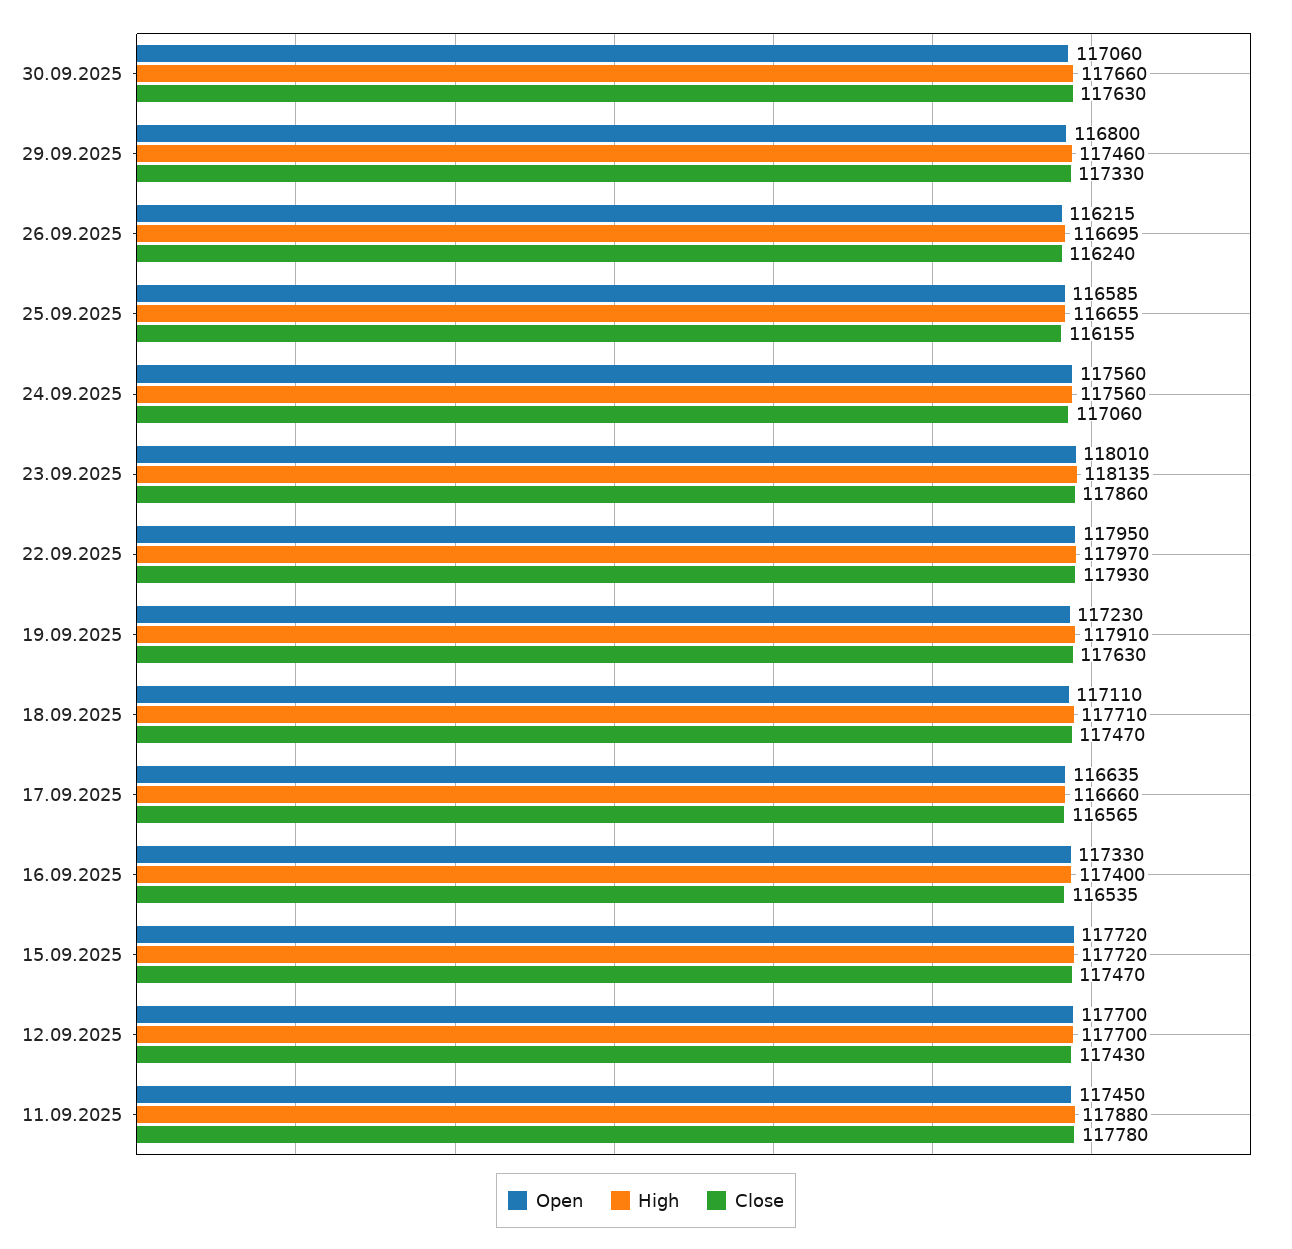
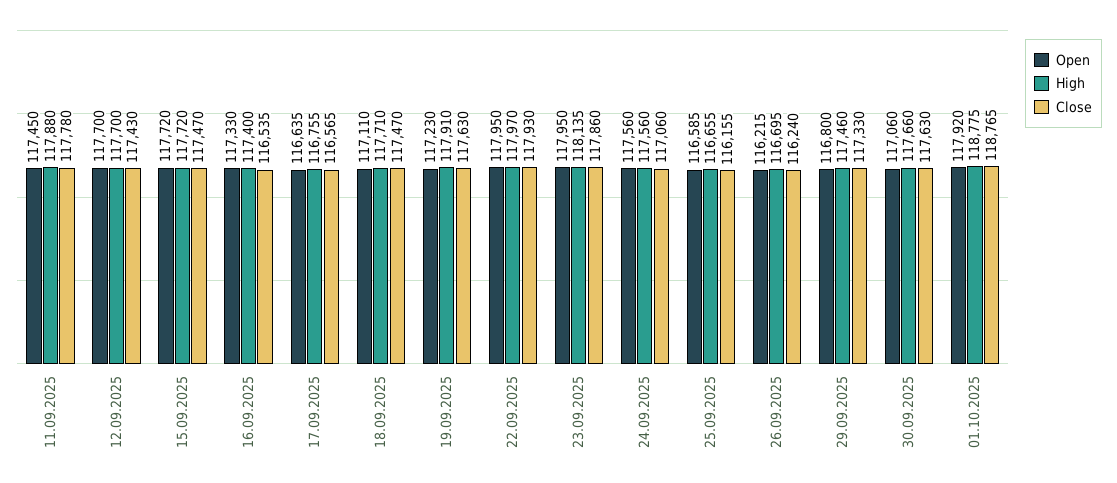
Open, 23.09.2025: 118010 -> 117950
High, 17.09.2025: 116660 -> 116755
Open, 01.10.2025: none -> 117920
High, 01.10.2025: none -> 118775
Close, 01.10.2025: none -> 118765

